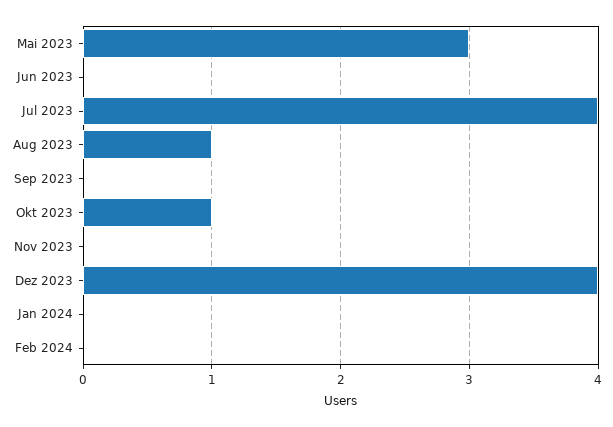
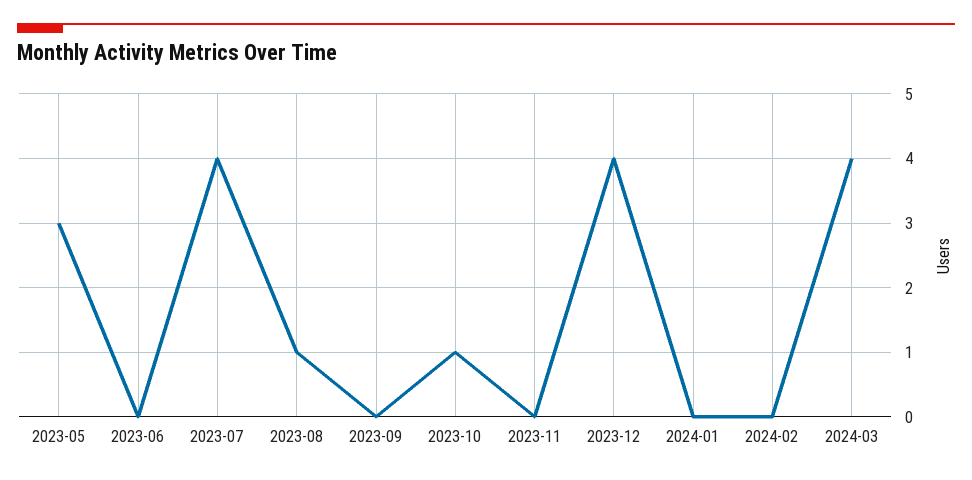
2024-03: none -> 4

